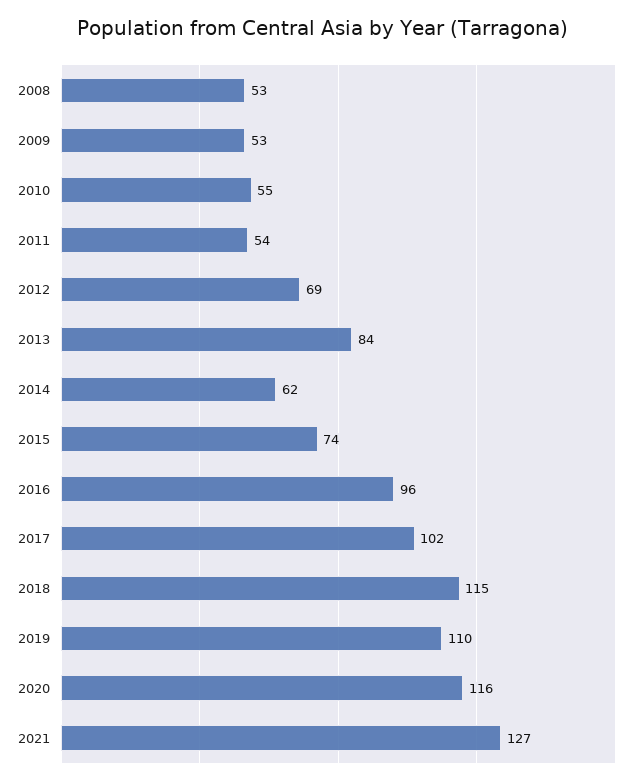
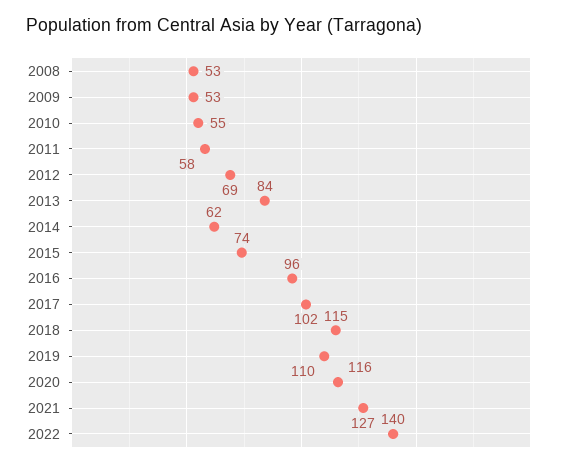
2011: 54 -> 58
2022: none -> 140

